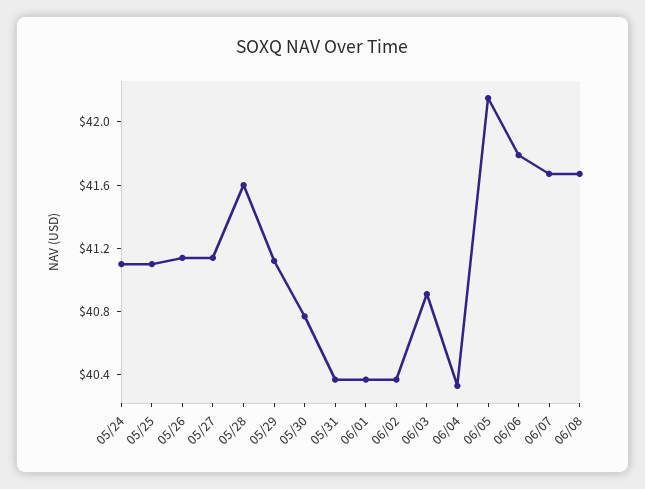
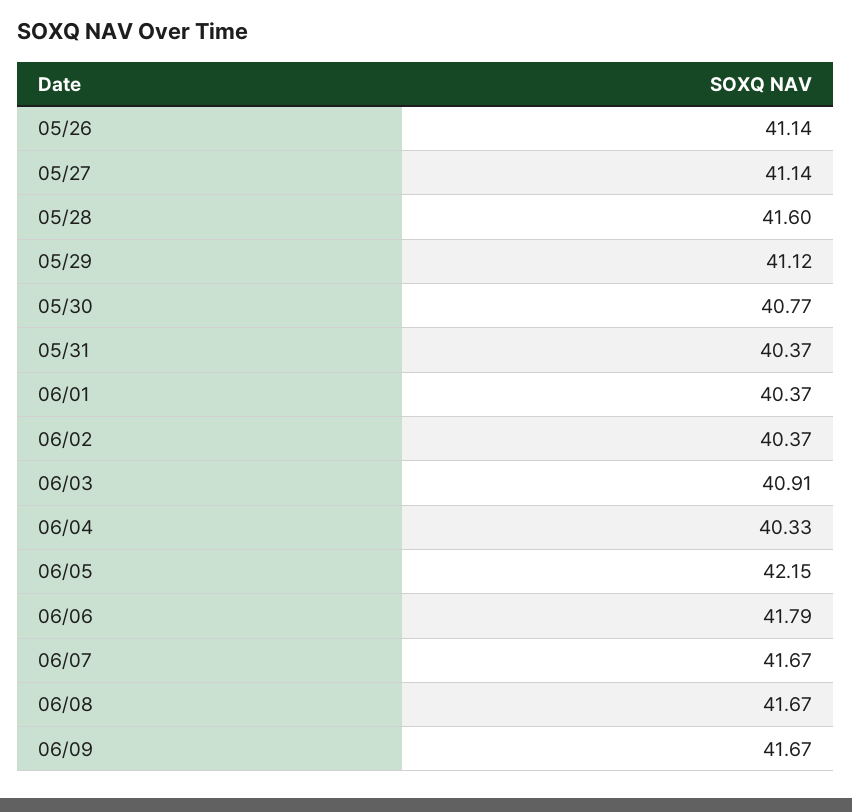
05/24: 41.1 -> none
05/25: 41.1 -> none
06/09: none -> 41.67

